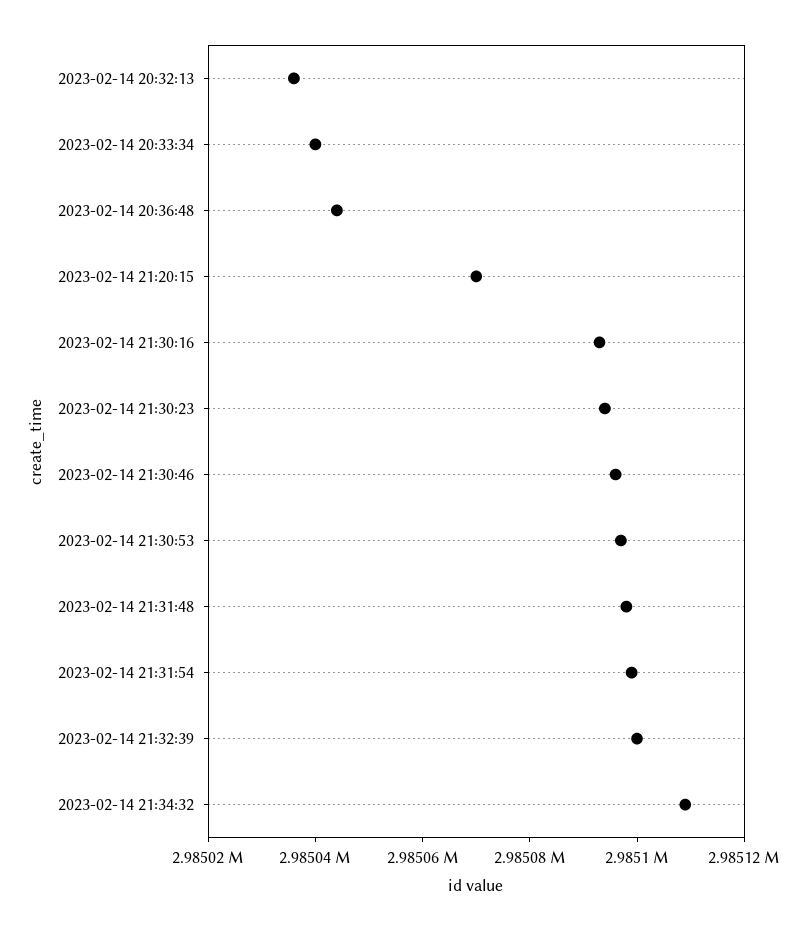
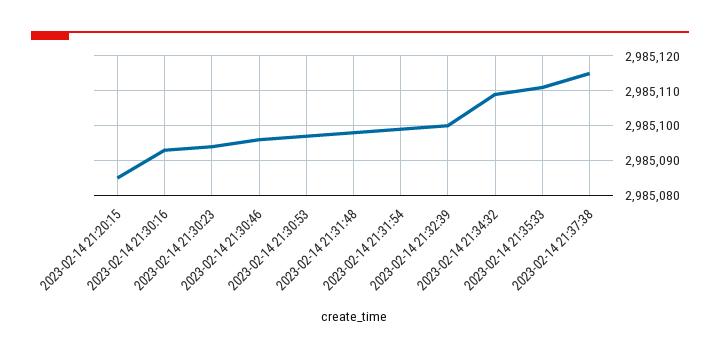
2023-02-14 20:32:13: 2985035 -> none
2023-02-14 20:33:34: 2985040 -> none
2023-02-14 20:36:48: 2985045 -> none
2023-02-14 21:20:15: 2985070 -> 2985085
2023-02-14 21:35:33: none -> 2985110
2023-02-14 21:37:38: none -> 2985115

